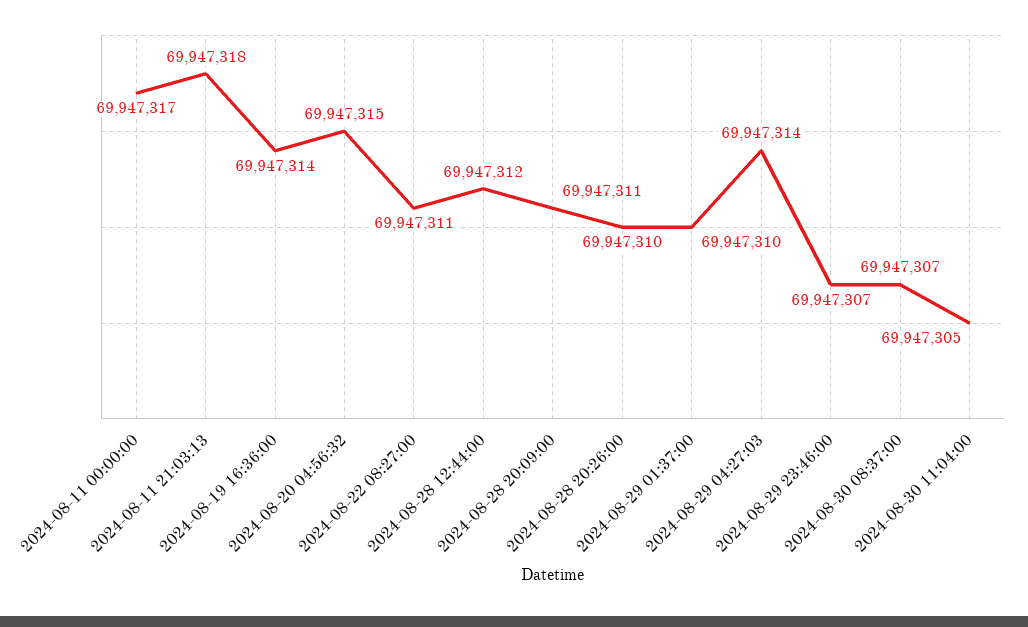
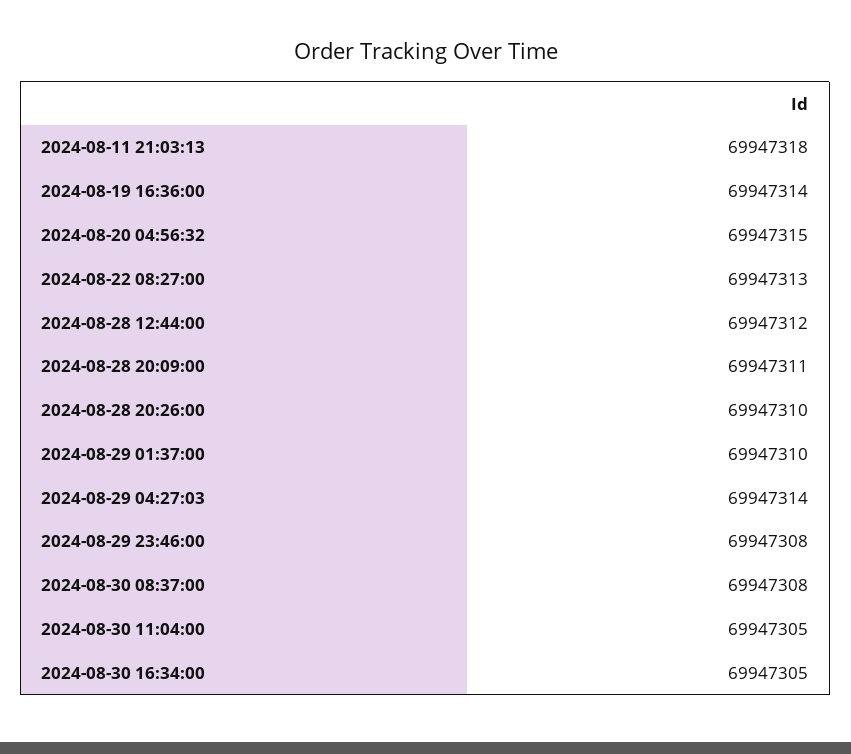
2024-08-11 00:00:00: 69947317 -> none
2024-08-22 08:27:00: 69947311 -> 69947313
2024-08-29 23:46:00: 69947307 -> 69947308
2024-08-30 08:37:00: 69947307 -> 69947308
2024-08-30 16:34:00: none -> 69947305

